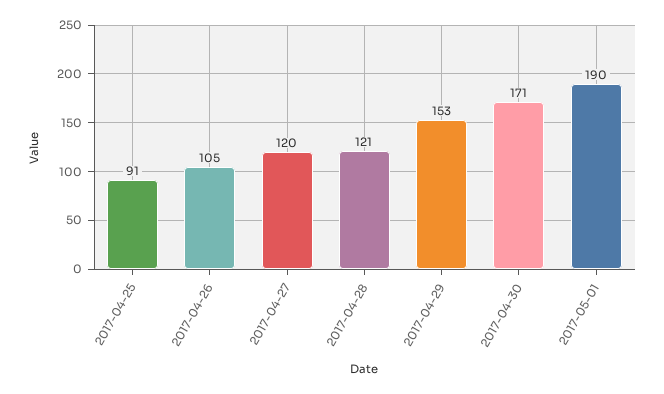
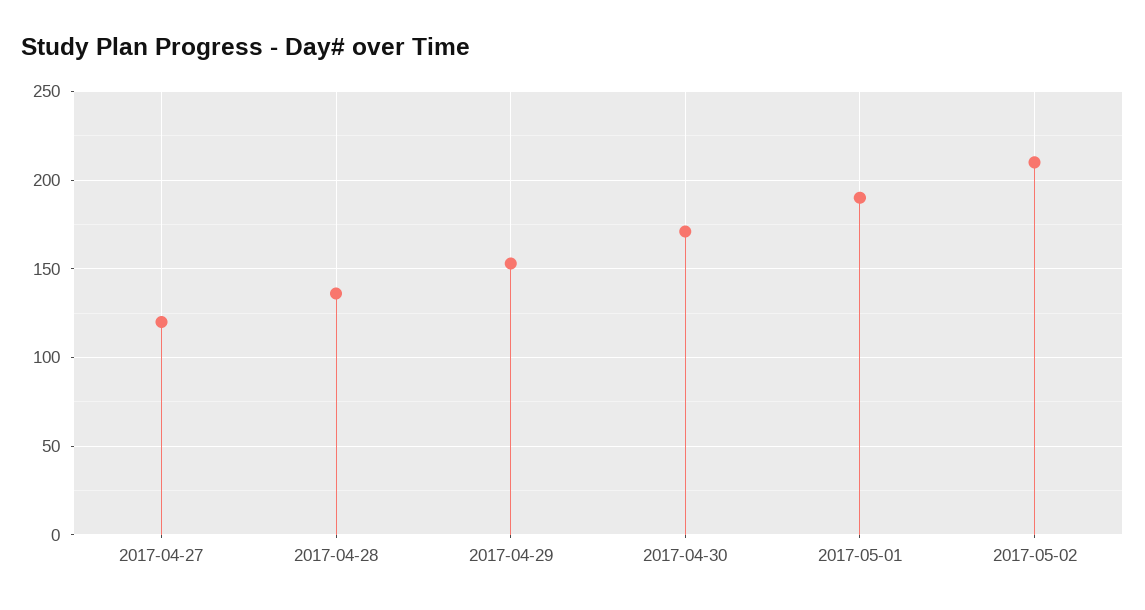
2017-04-25: 91 -> none
2017-04-26: 105 -> none
2017-04-28: 121 -> 135
2017-05-02: none -> 210

